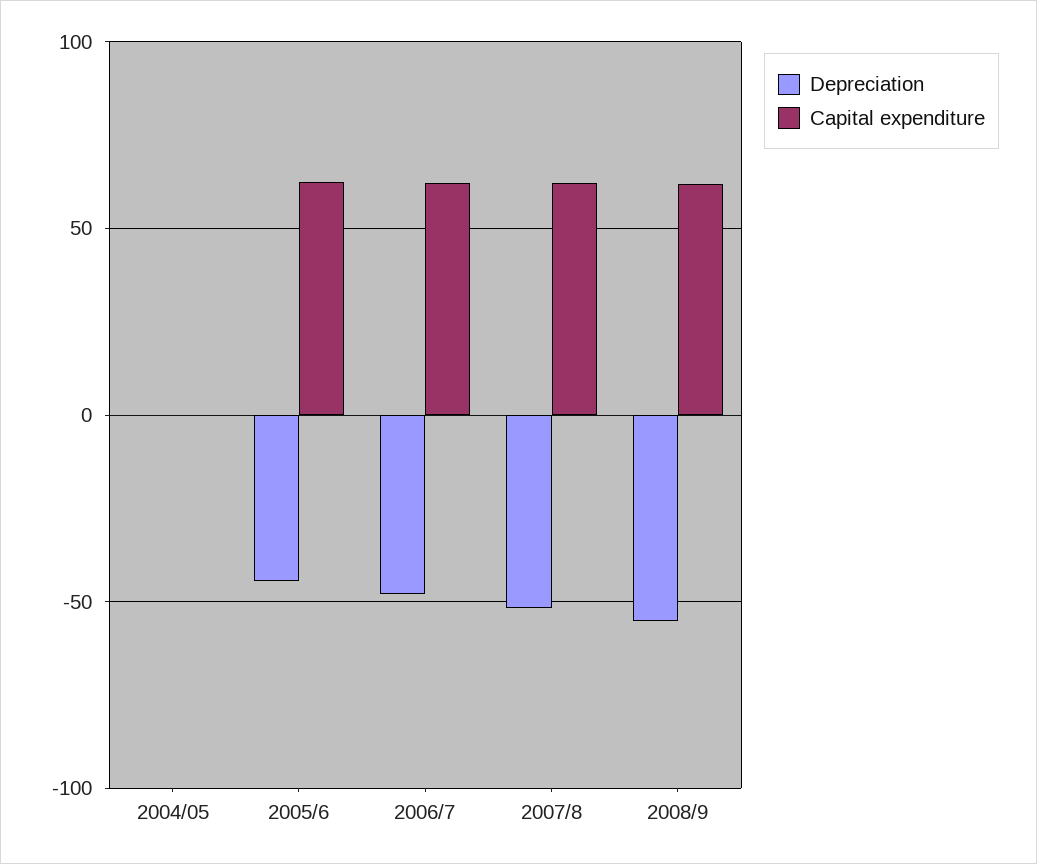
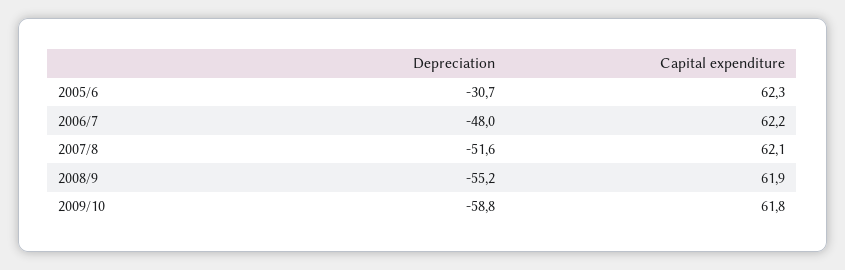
Depreciation, 2004/05: 0 -> none
Capital expenditure, 2004/05: 0 -> none
Depreciation, 2005/6: -45 -> -30.7
Depreciation, 2009/10: none -> -58.8
Capital expenditure, 2009/10: none -> 61.8

